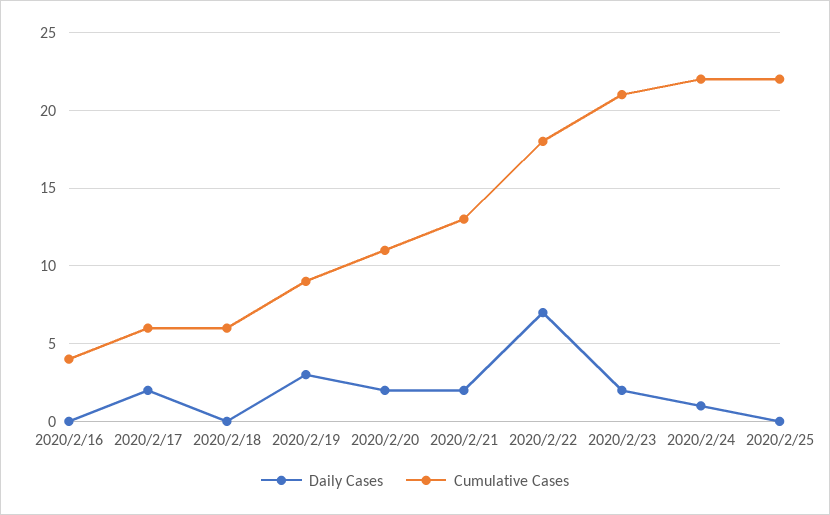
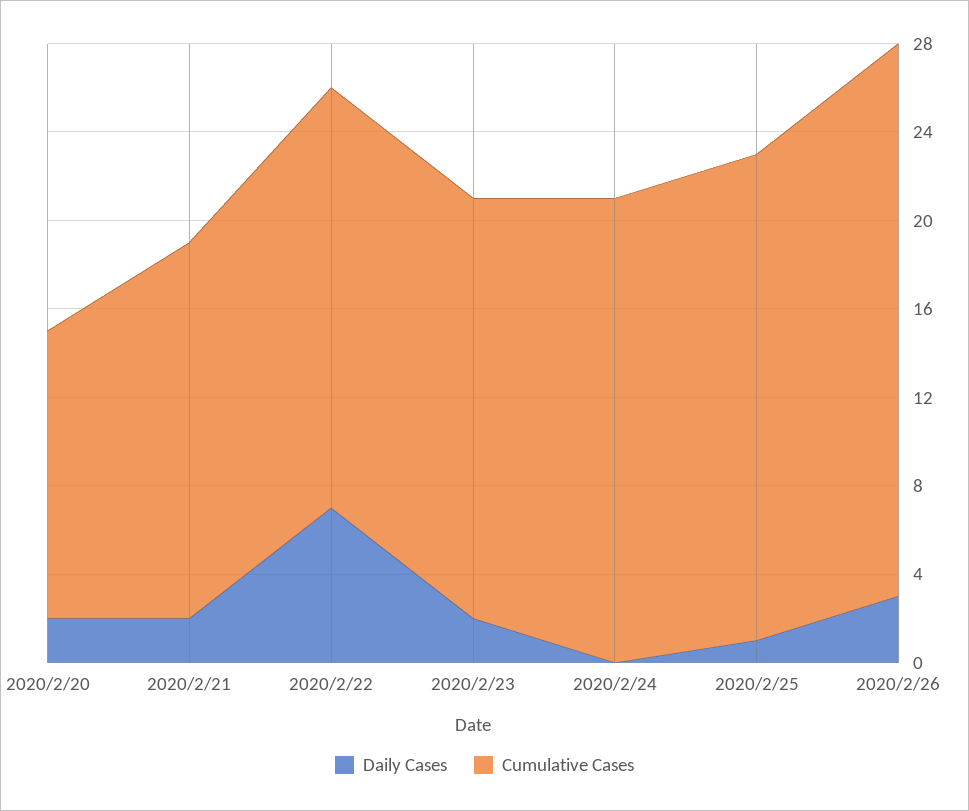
Daily Cases, 2020/2/16: 0 -> none
Cumulative Cases, 2020/2/16: 4 -> none
Daily Cases, 2020/2/17: 2 -> none
Cumulative Cases, 2020/2/17: 6 -> none
Daily Cases, 2020/2/18: 0 -> none
Cumulative Cases, 2020/2/18: 6 -> none
Daily Cases, 2020/2/19: 3 -> none
Cumulative Cases, 2020/2/19: 9 -> none
Cumulative Cases, 2020/2/20: 11 -> 13
Cumulative Cases, 2020/2/21: 13 -> 17
Cumulative Cases, 2020/2/22: 18 -> 19
Cumulative Cases, 2020/2/23: 21 -> 19
Daily Cases, 2020/2/24: 1 -> 0
Cumulative Cases, 2020/2/24: 22 -> 21
Daily Cases, 2020/2/25: 0 -> 1
Daily Cases, 2020/2/26: none -> 3
Cumulative Cases, 2020/2/26: none -> 25

